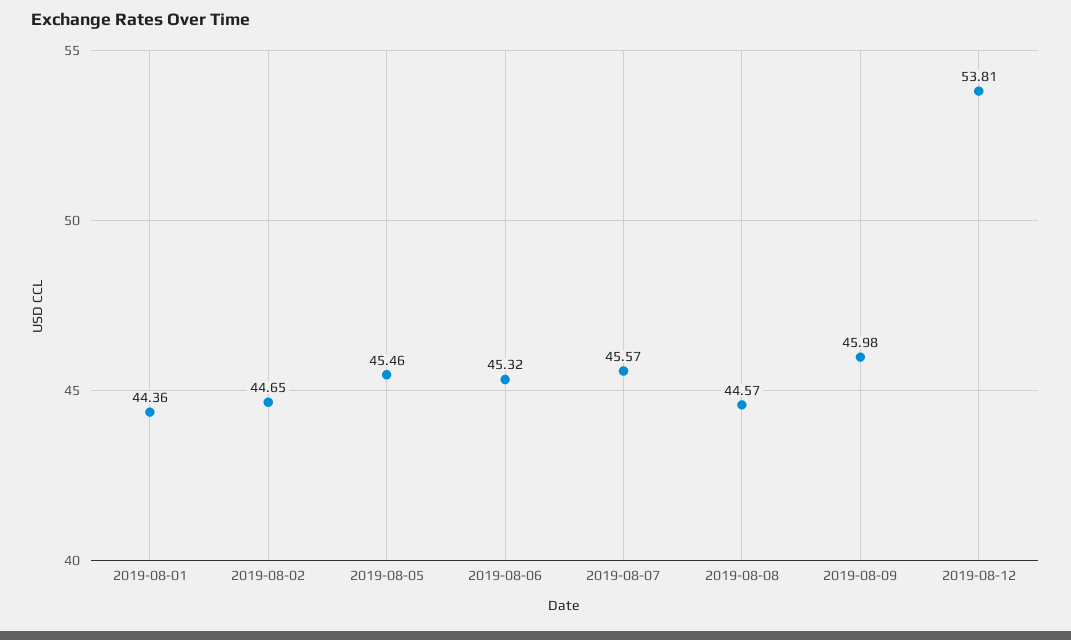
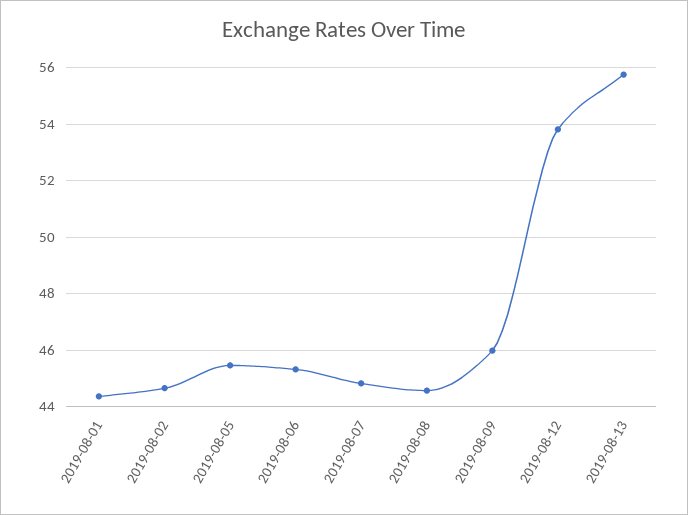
2019-08-07: 45.57 -> 44.75
2019-08-13: none -> 55.75

